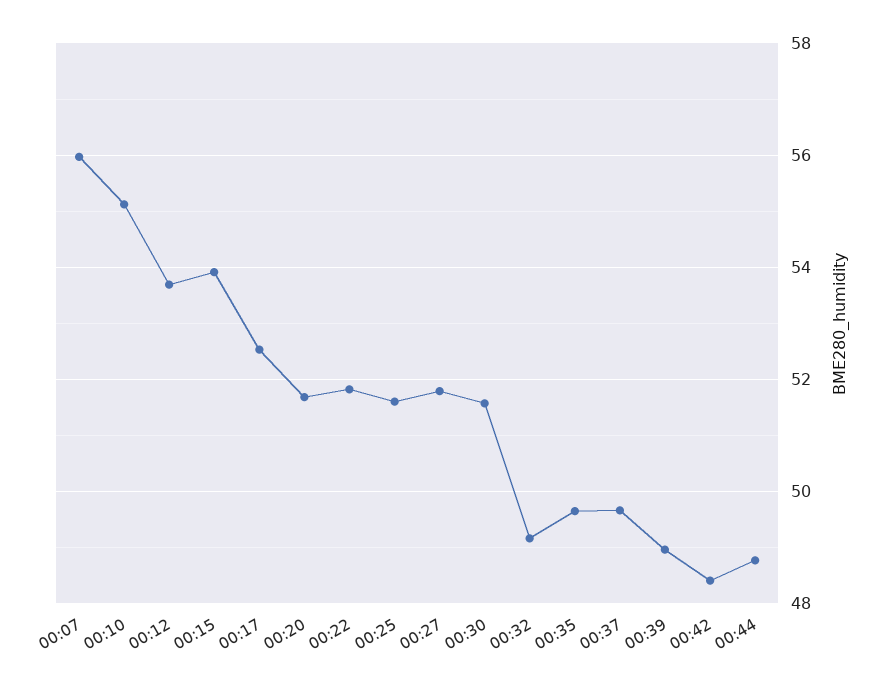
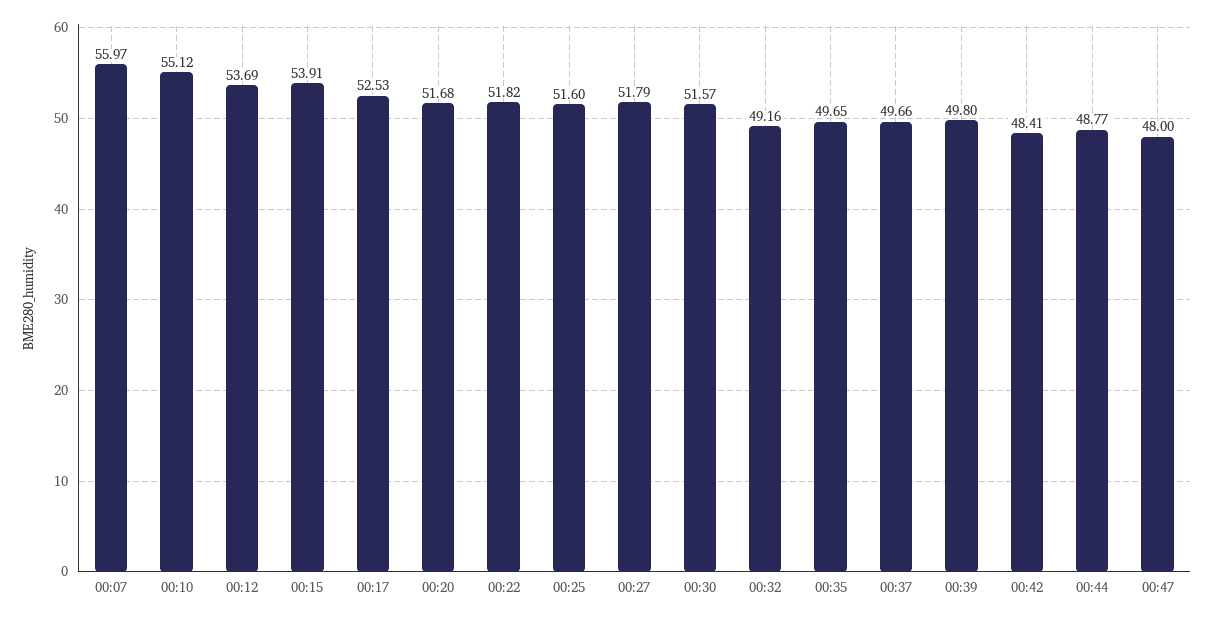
00:39: 49 -> 49.8
00:47: none -> 48

